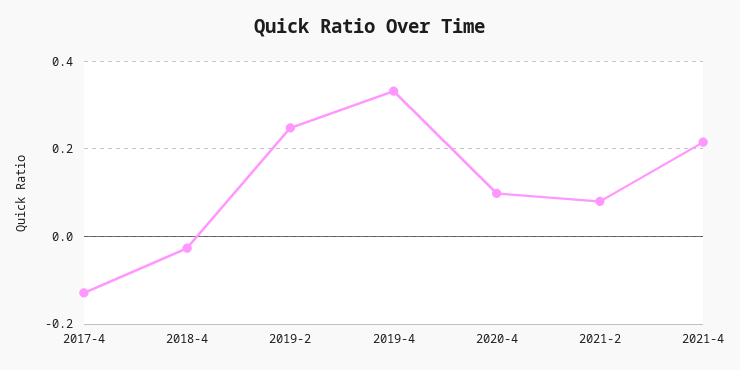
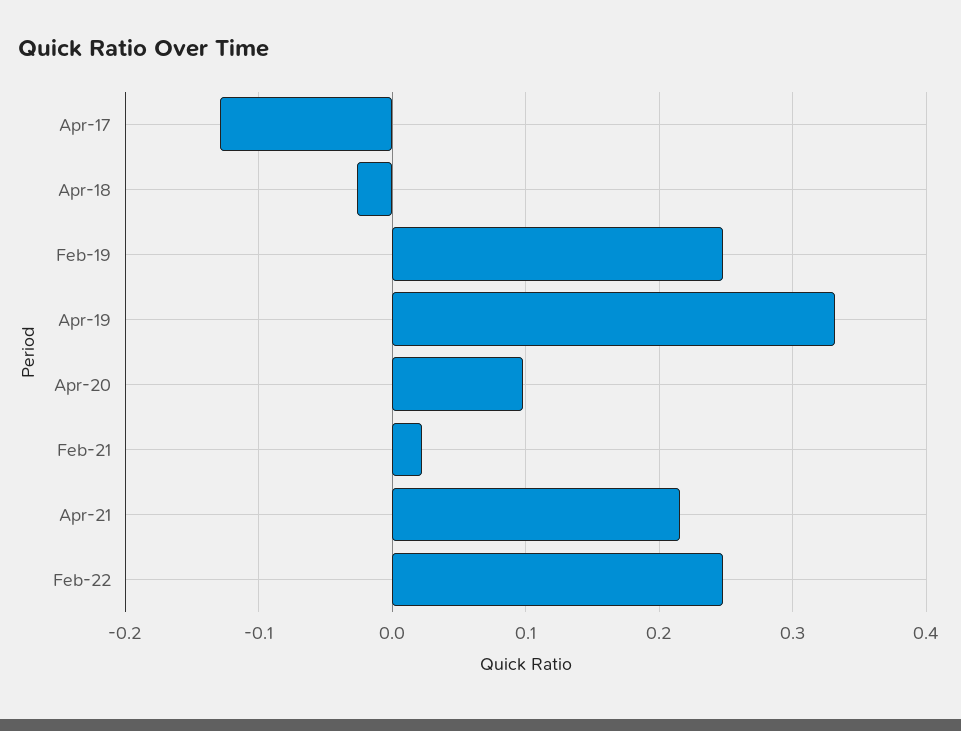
2021-2: 0.08 -> 0.02
Feb-22: none -> 0.25

